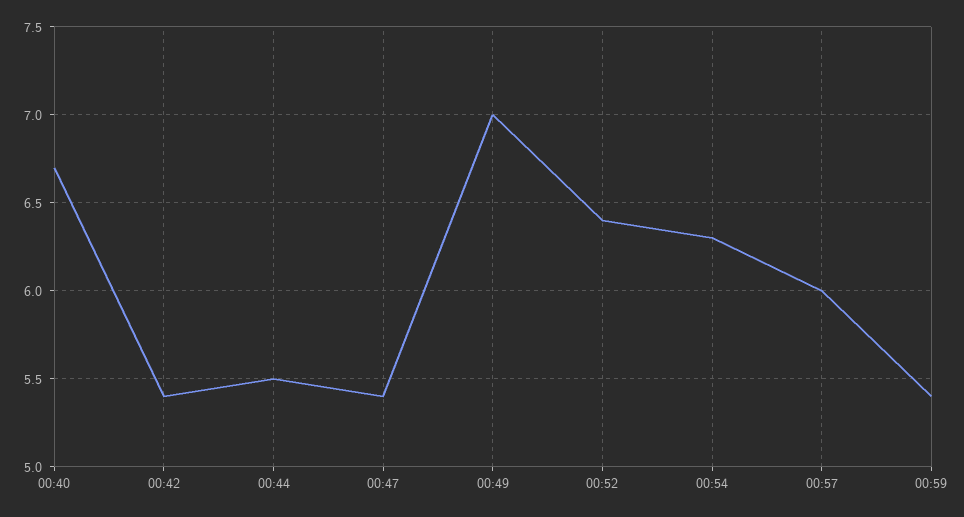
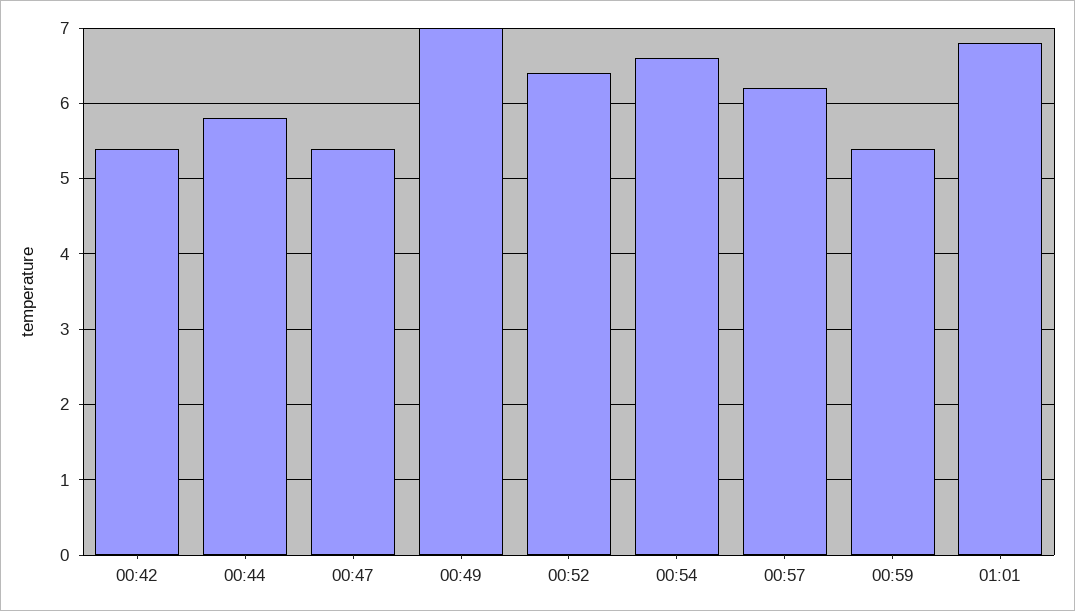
00:40: 6.7 -> none
00:44: 5.5 -> 5.8
00:54: 6.3 -> 6.6
00:57: 6 -> 6.2
01:01: none -> 6.8

